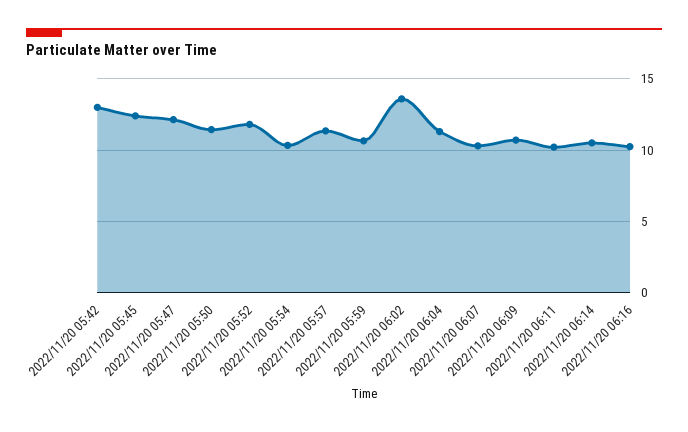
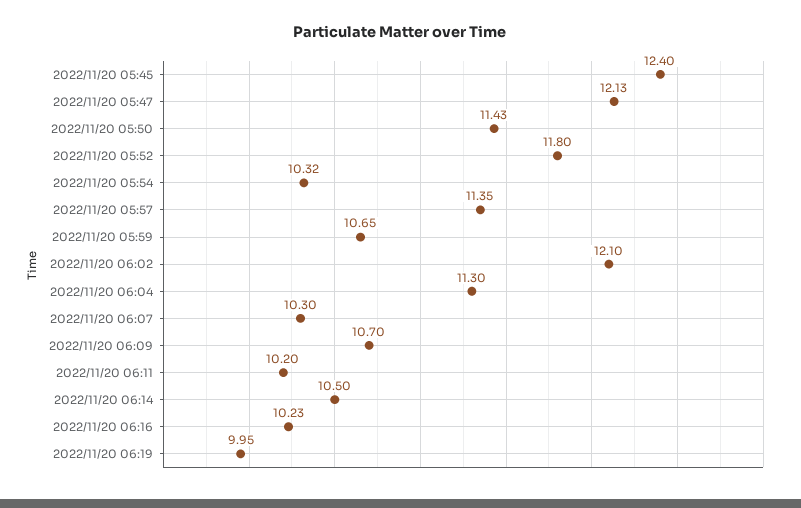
2022/11/20 05:42: 13 -> none
2022/11/20 06:02: 13.5 -> 12.1
2022/11/20 06:19: none -> 9.95

